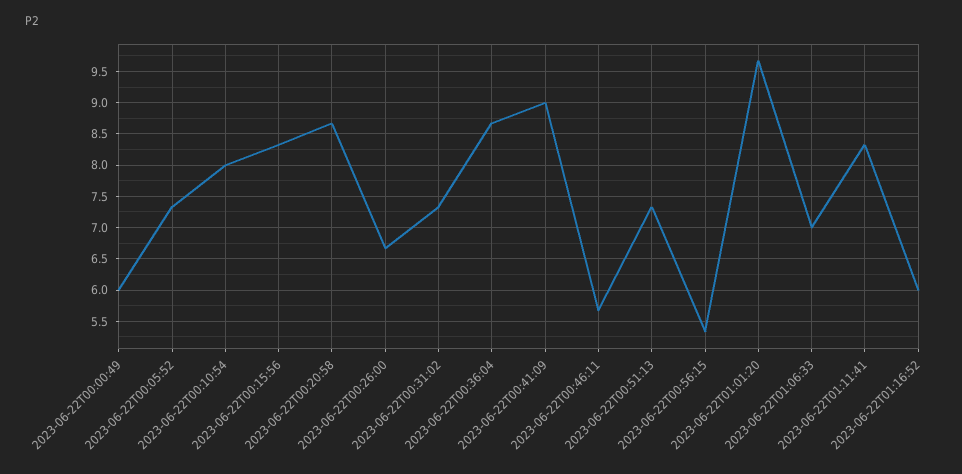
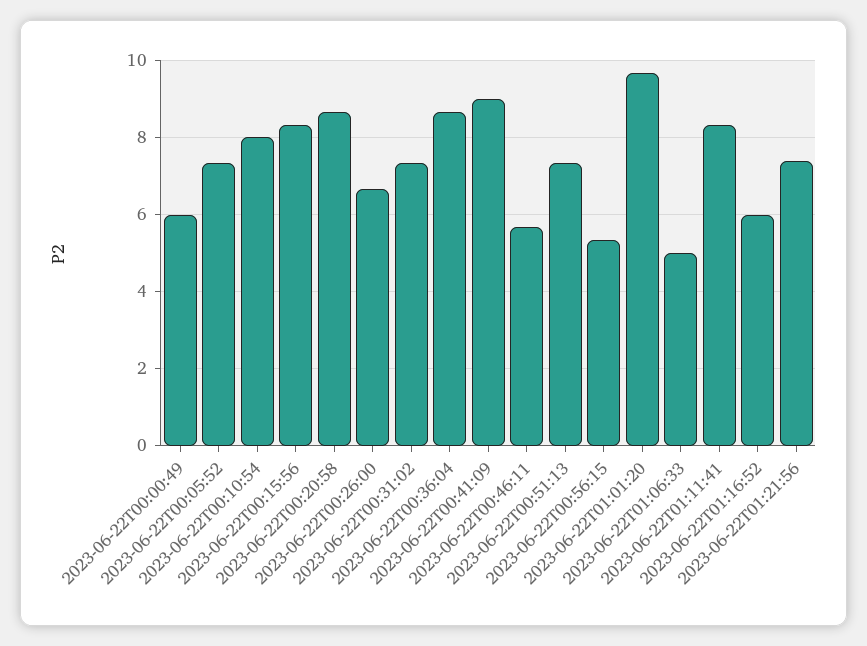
2023-06-22T01:06:33: 7 -> 5
2023-06-22T01:21:56: none -> 7.4

